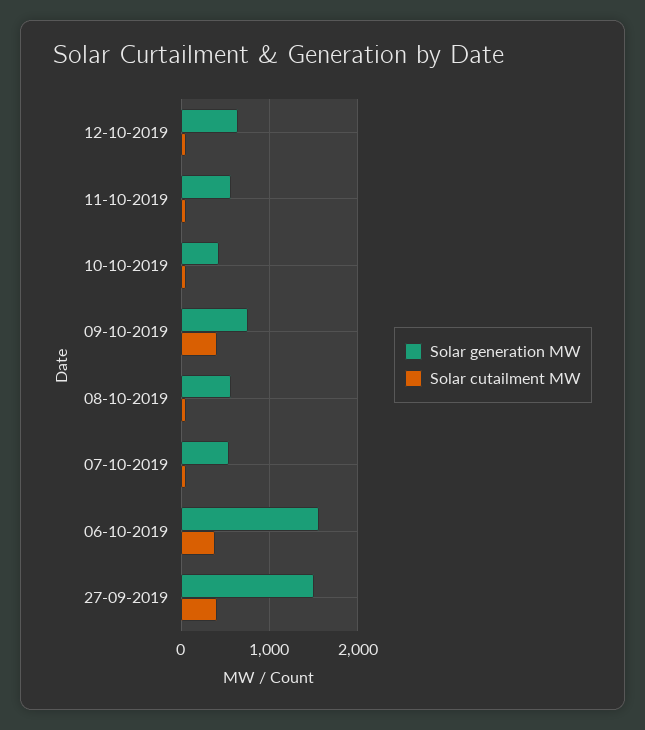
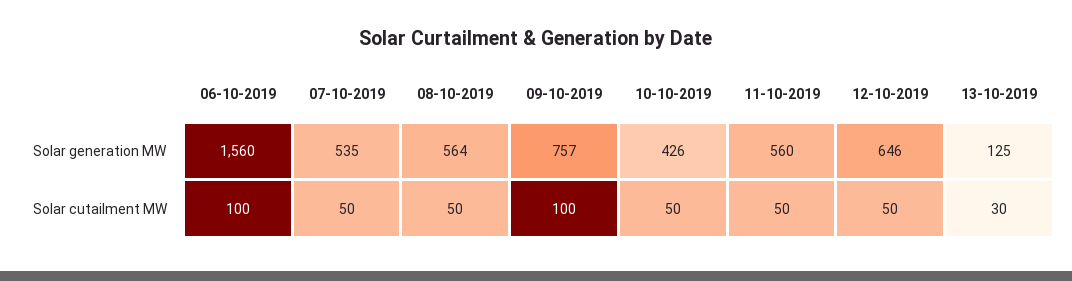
Solar cutailment MW, 09-10-2019: 400 -> 100
Solar cutailment MW, 06-10-2019: 400 -> 100
Solar generation MW, 27-09-2019: 1500 -> none
Solar cutailment MW, 27-09-2019: 400 -> none
Solar generation MW, 13-10-2019: none -> 125
Solar cutailment MW, 13-10-2019: none -> 30

